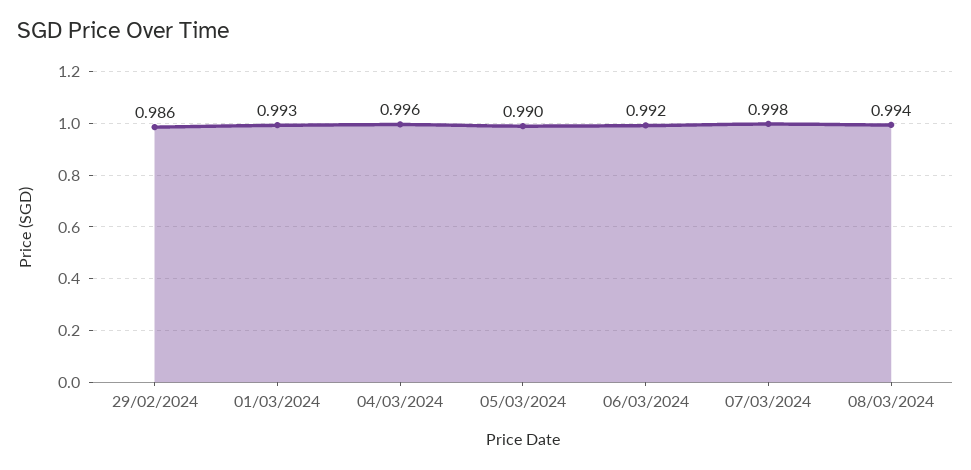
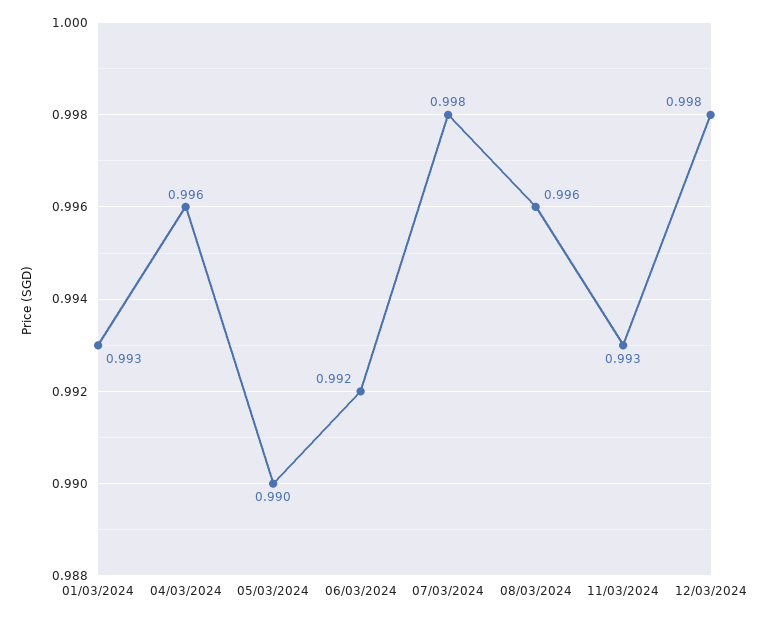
29/02/2024: 0.986 -> none
08/03/2024: 0.994 -> 0.996
11/03/2024: none -> 0.993
12/03/2024: none -> 0.998

